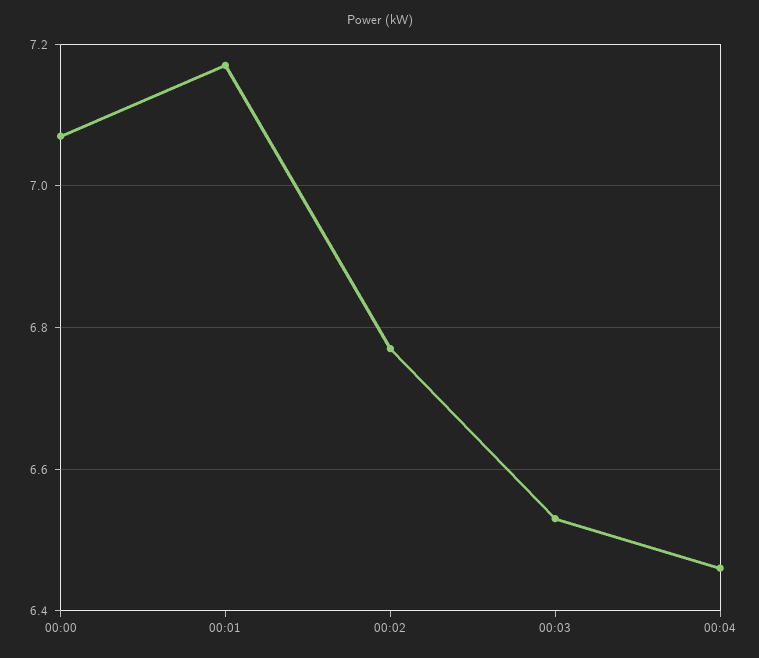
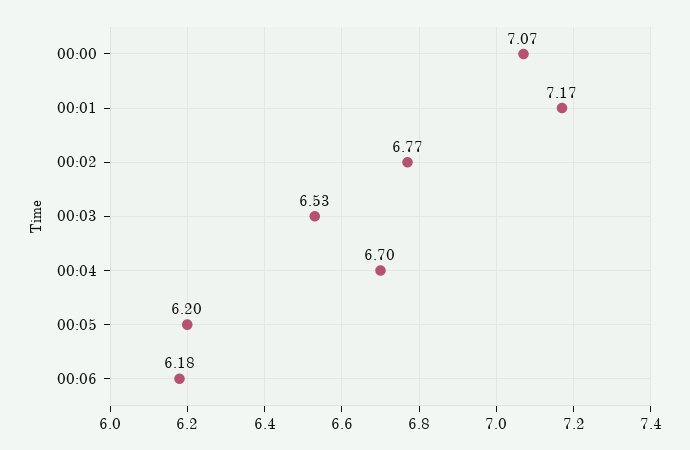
00:04: 6.45 -> 6.7
00:05: none -> 6.2
00:06: none -> 6.18

